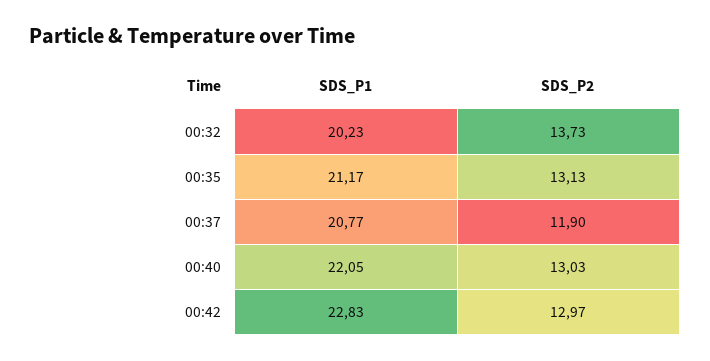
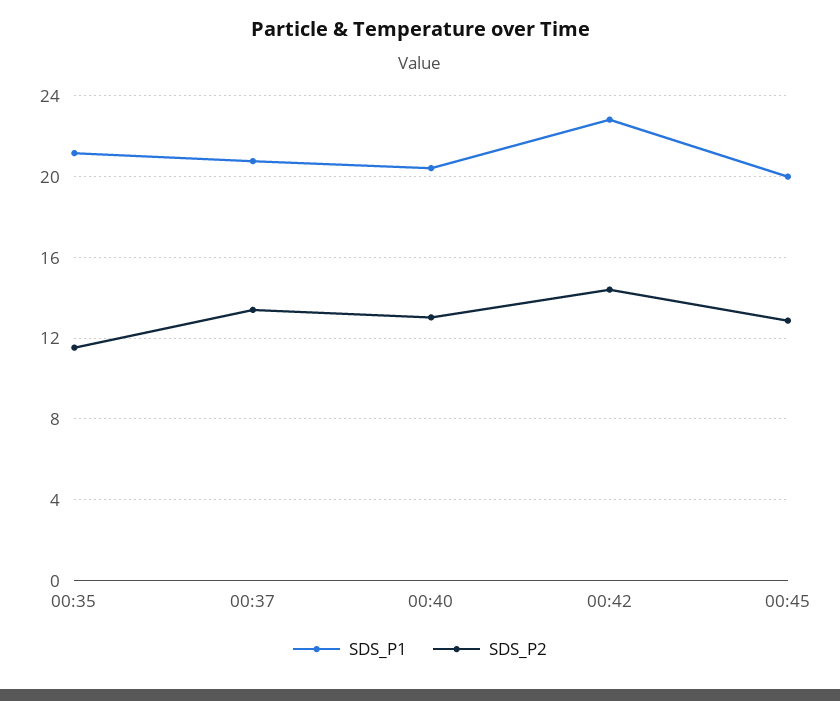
SDS_P1, 00:32: 20.23 -> none
SDS_P2, 00:32: 13.73 -> none
SDS_P2, 00:35: 13.13 -> 11.5
SDS_P2, 00:37: 11.9 -> 13.5
SDS_P1, 00:40: 22.05 -> 20.5
SDS_P2, 00:42: 12.97 -> 14.5
SDS_P1, 00:45: none -> 20
SDS_P2, 00:45: none -> 13

